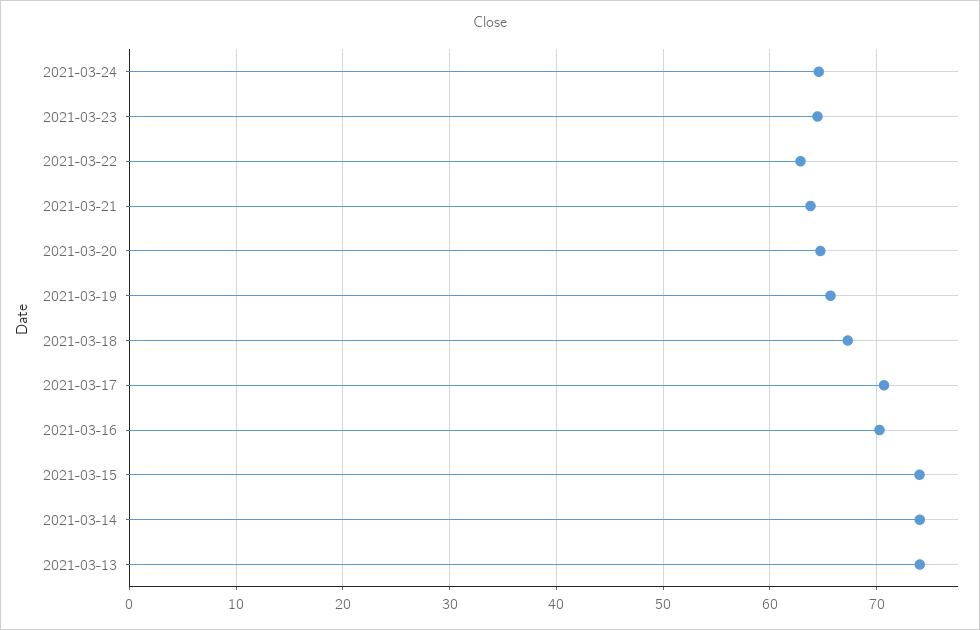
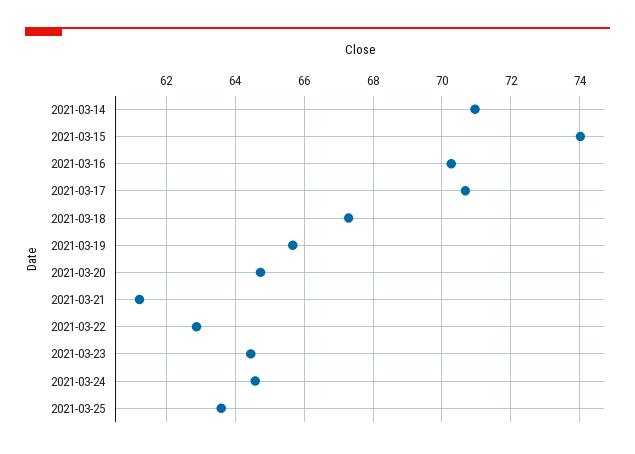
2021-03-21: 64 -> 61.2
2021-03-14: 74 -> 71
2021-03-13: 74 -> none
2021-03-25: none -> 63.6

